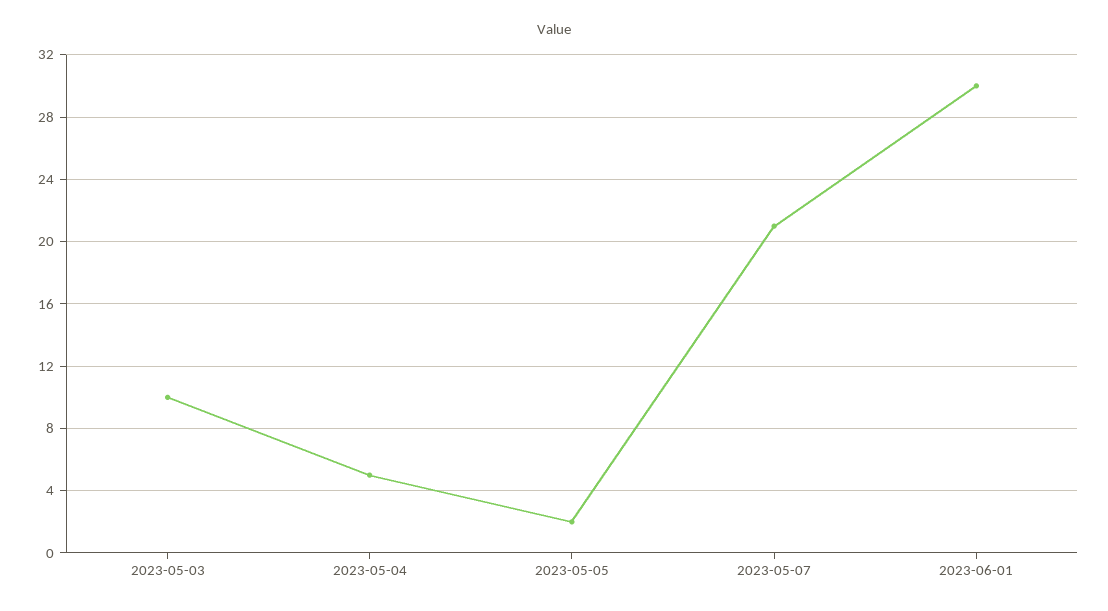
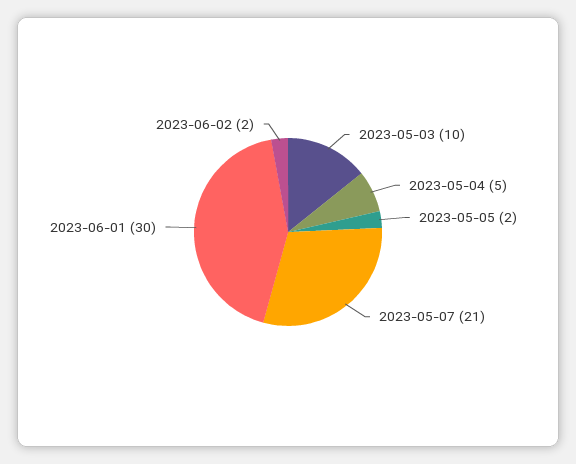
2023-06-02: none -> 2

